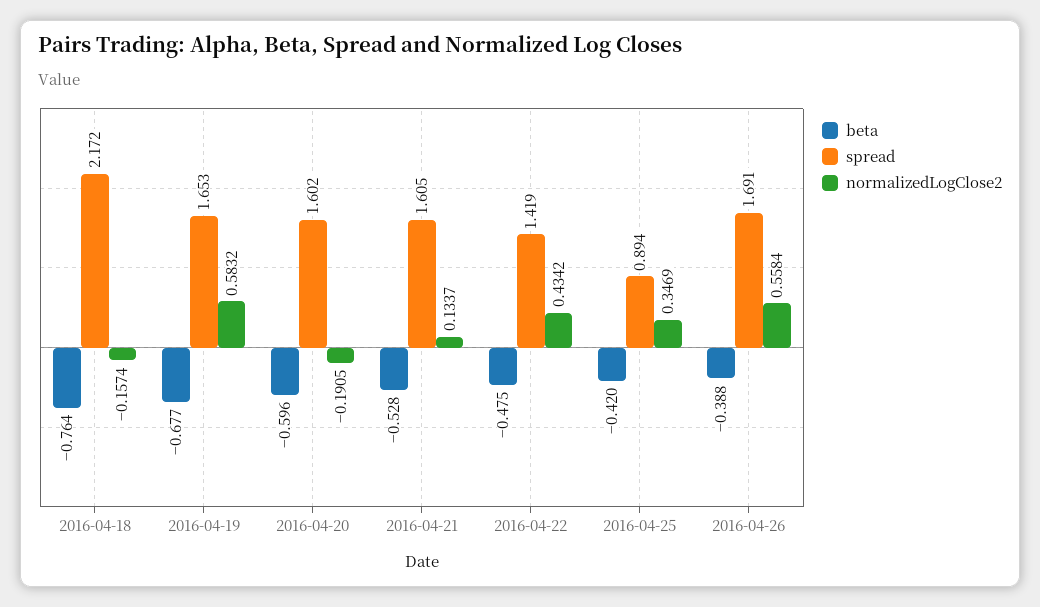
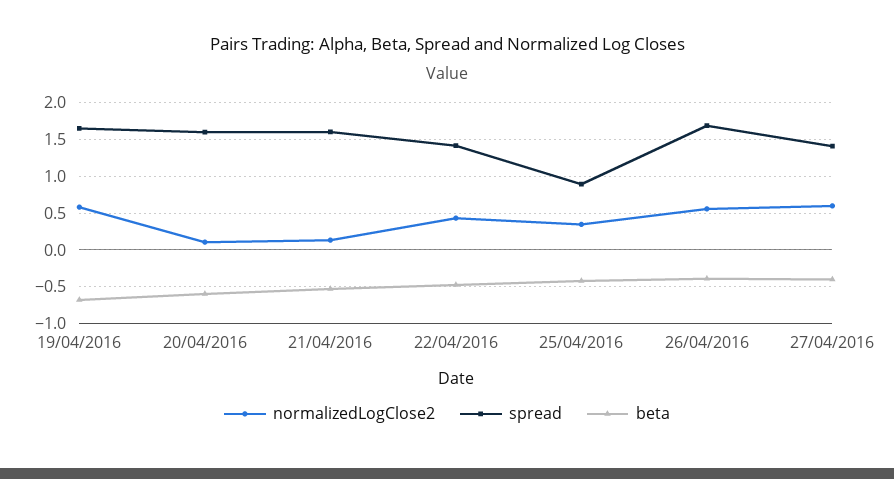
beta, 2016-04-18: -0.764 -> none
spread, 2016-04-18: 2.172 -> none
normalizedLogClose2, 2016-04-18: -0.1574 -> none
normalizedLogClose2, 2016-04-20: -0.1905 -> 0.1
normalizedLogClose2, 27/04/2016: none -> 0.6
spread, 27/04/2016: none -> 1.4
beta, 27/04/2016: none -> -0.4

